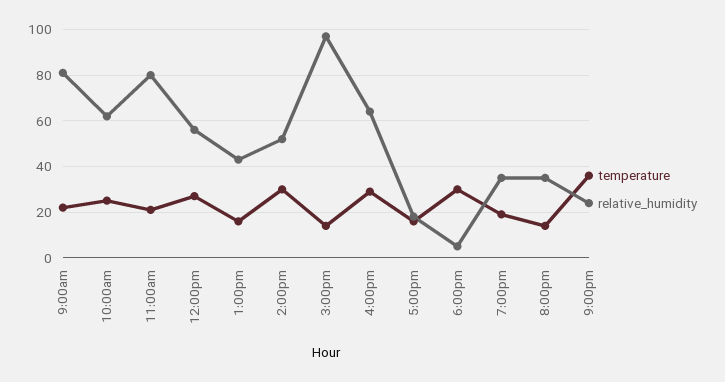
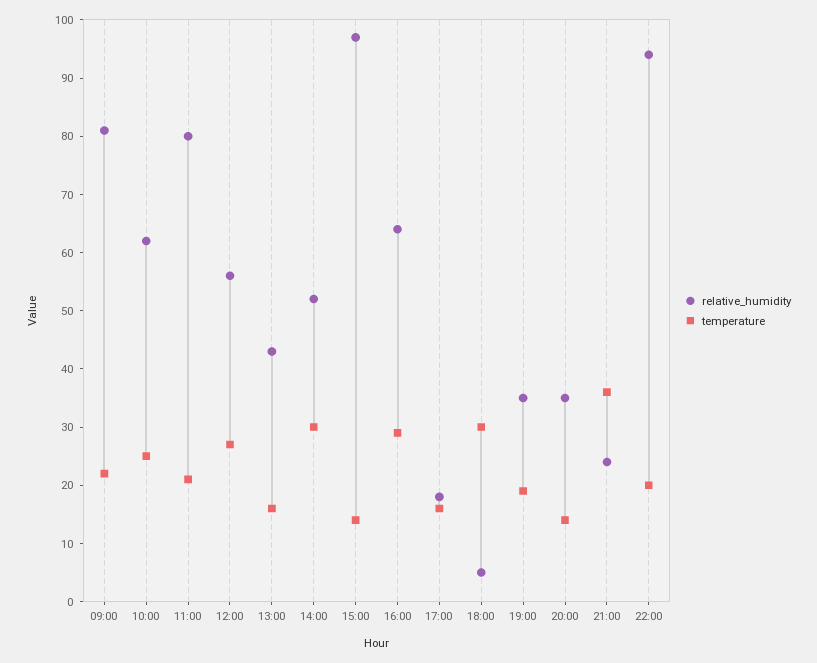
relative_humidity, 22:00: none -> 95
temperature, 22:00: none -> 20

